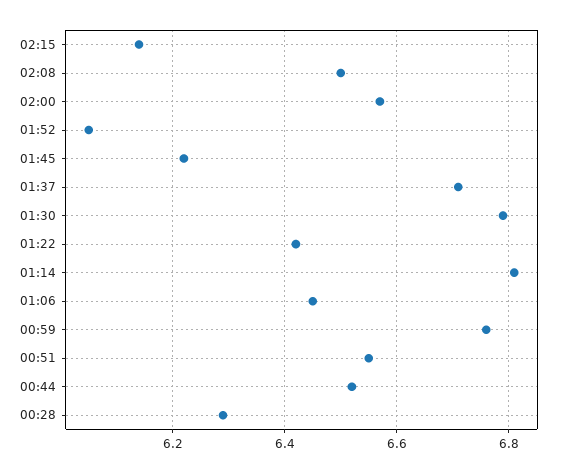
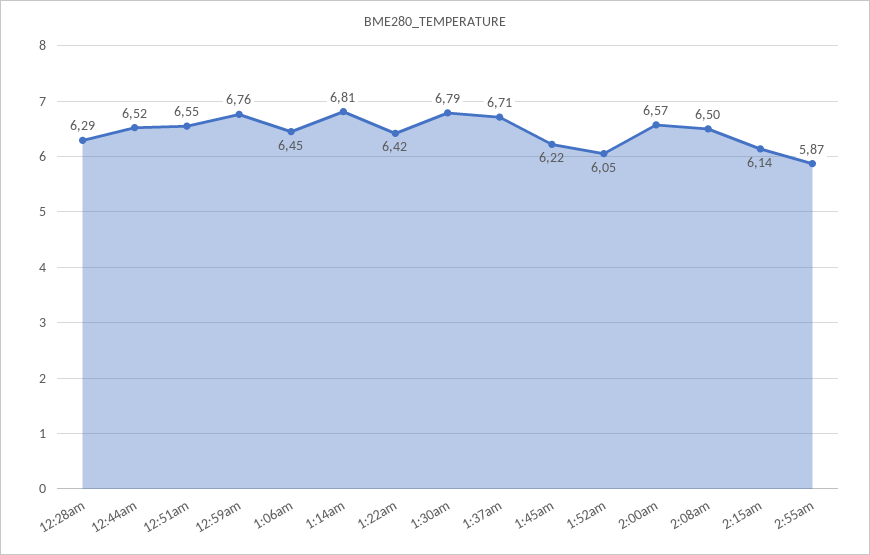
2:55am: none -> 5.87

